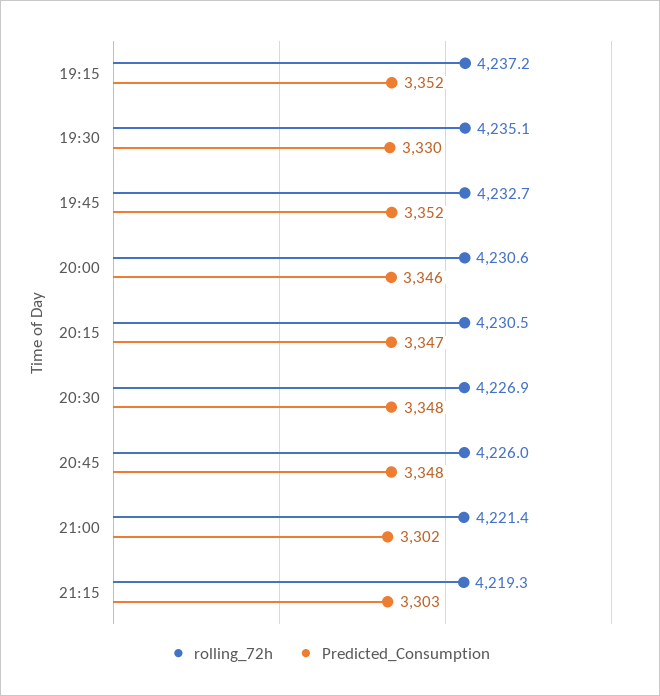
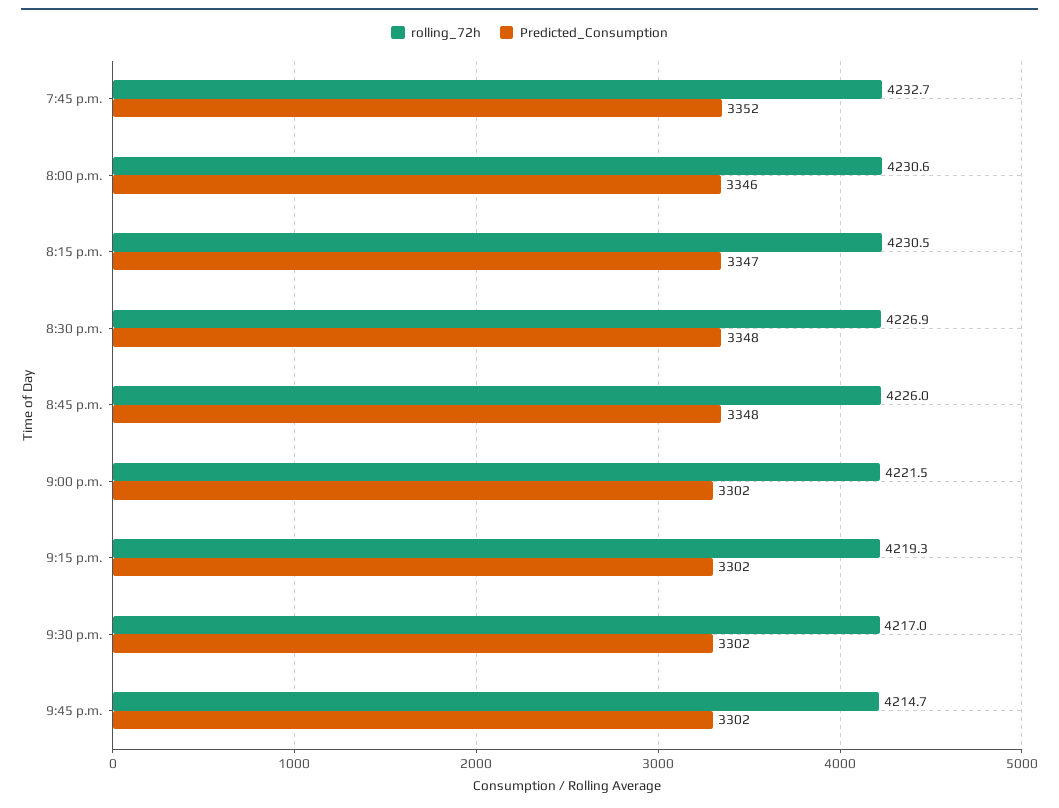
rolling_72h, 19:15: 4237.2 -> none
Predicted_Consumption, 19:15: 3352 -> none
rolling_72h, 19:30: 4235.1 -> none
Predicted_Consumption, 19:30: 3330 -> none
rolling_72h, 21:00: 4221.4 -> 4221.5
Predicted_Consumption, 21:15: 3303 -> 3302
rolling_72h, 9:30 p.m.: none -> 4217
Predicted_Consumption, 9:30 p.m.: none -> 3302
rolling_72h, 9:45 p.m.: none -> 4214.7
Predicted_Consumption, 9:45 p.m.: none -> 3302

